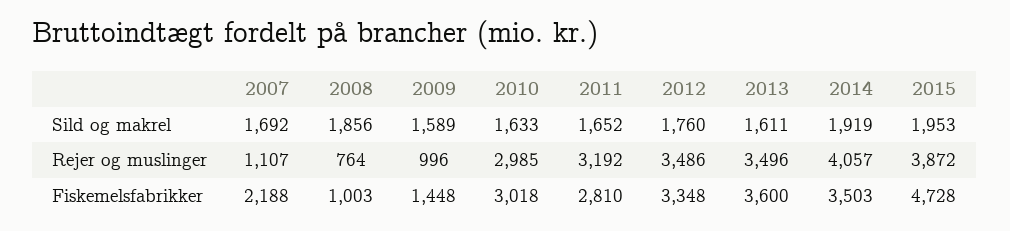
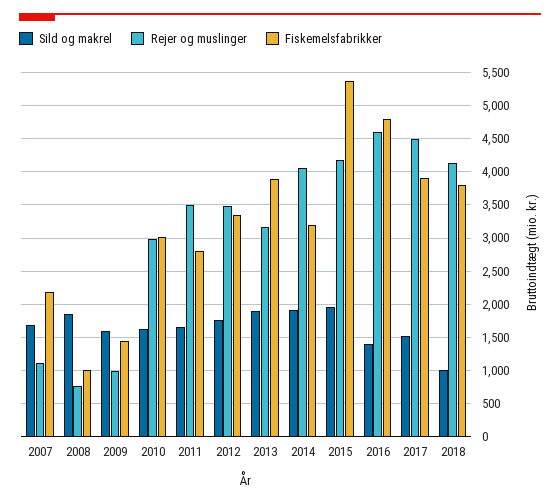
Sild og makrel, 2013: 1611 -> 1900
Rejer og muslinger, 2011: 3192 -> 3500
Rejer og muslinger, 2013: 3496 -> 3200
Rejer og muslinger, 2015: 3872 -> 4200
Fiskemelsfabrikker, 2013: 3600 -> 3900
Fiskemelsfabrikker, 2014: 3503 -> 3200
Fiskemelsfabrikker, 2015: 4728 -> 5400
Sild og makrel, 2016: none -> 1400
Rejer og muslinger, 2016: none -> 4600
Fiskemelsfabrikker, 2016: none -> 4800
Sild og makrel, 2017: none -> 1500
Rejer og muslinger, 2017: none -> 4500
Fiskemelsfabrikker, 2017: none -> 3900
Sild og makrel, 2018: none -> 1000
Rejer og muslinger, 2018: none -> 4100
Fiskemelsfabrikker, 2018: none -> 3800

